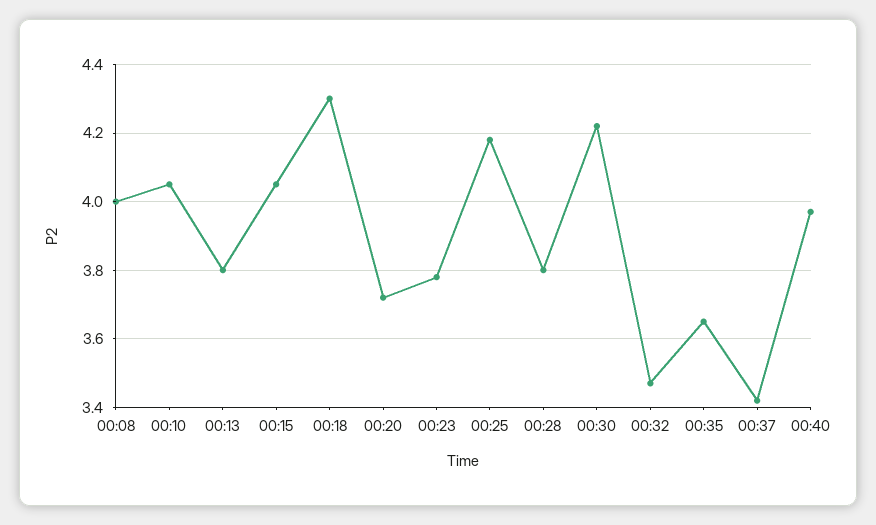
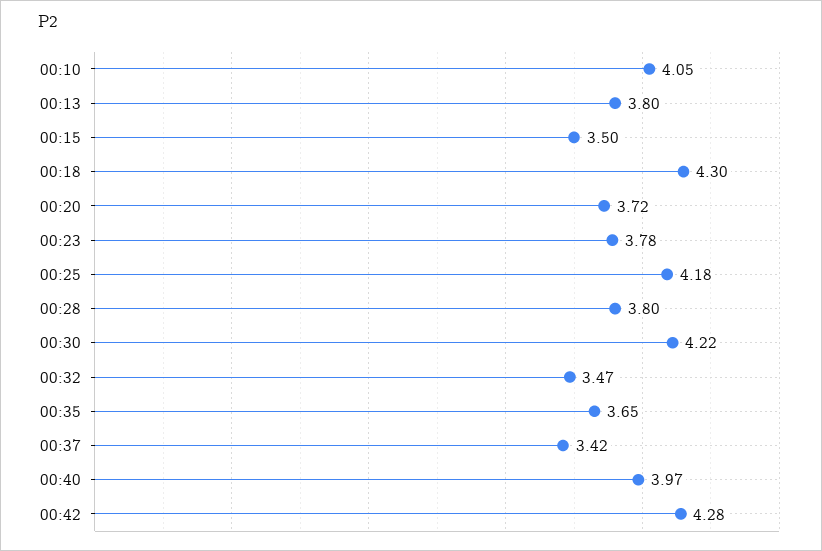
00:08: 4 -> none
00:15: 4.05 -> 3.5
00:42: none -> 4.28

